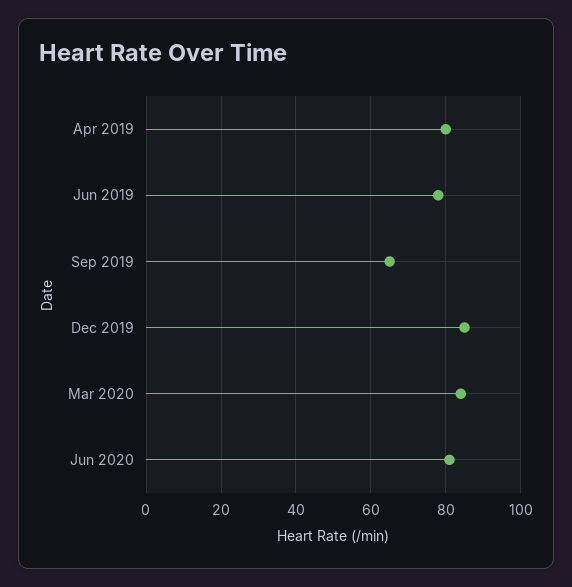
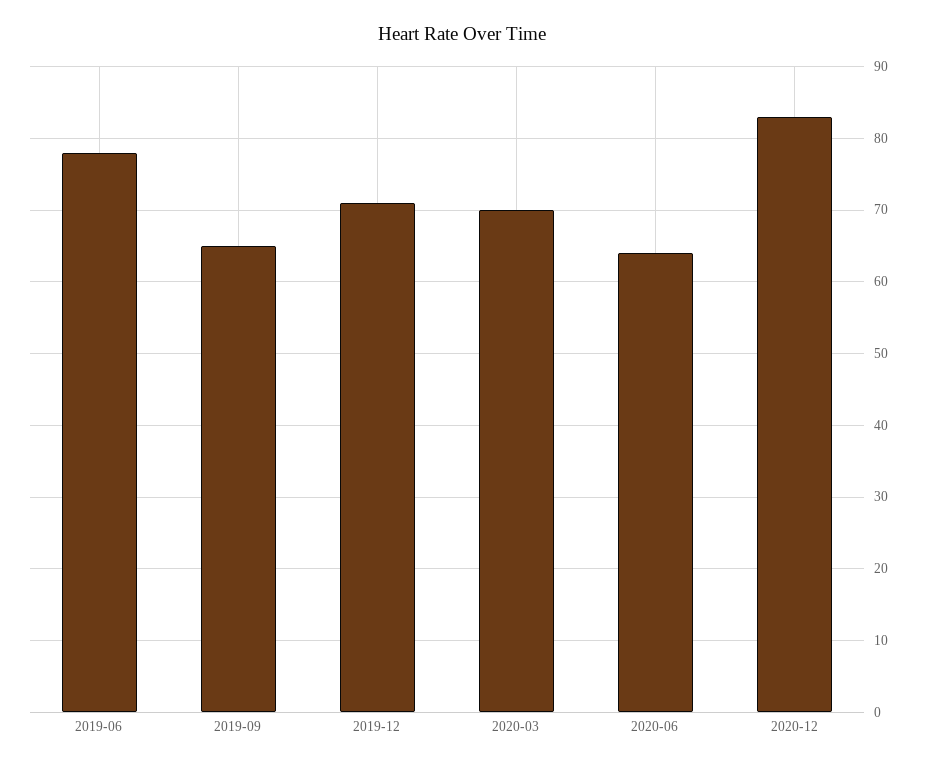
Apr 2019: 80 -> none
Dec 2019: 85 -> 71
Mar 2020: 85 -> 70
Jun 2020: 80 -> 64
2020-12: none -> 83

